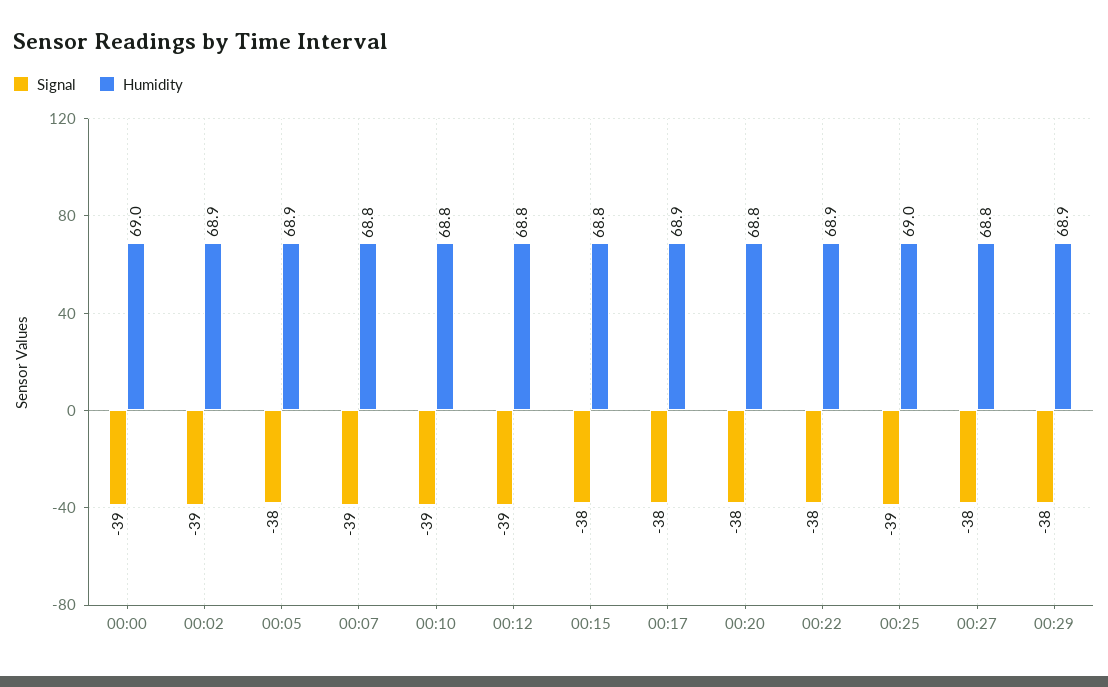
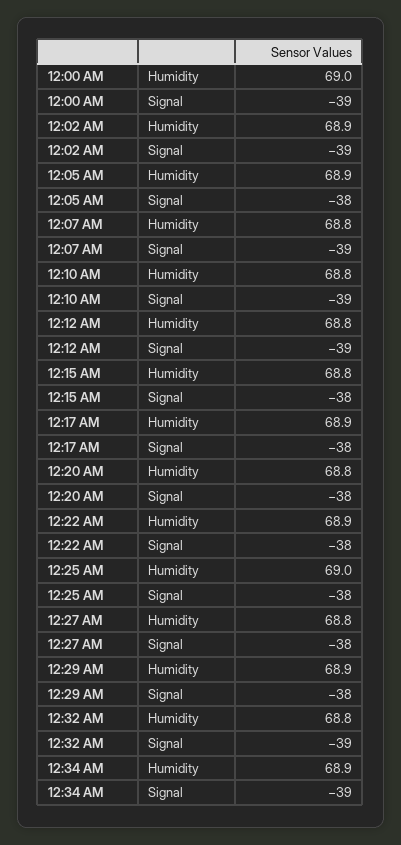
Signal, 00:25: -39 -> -38
Humidity, 12:32 AM: none -> 68.8
Signal, 12:32 AM: none -> -39
Humidity, 12:34 AM: none -> 68.9
Signal, 12:34 AM: none -> -39

